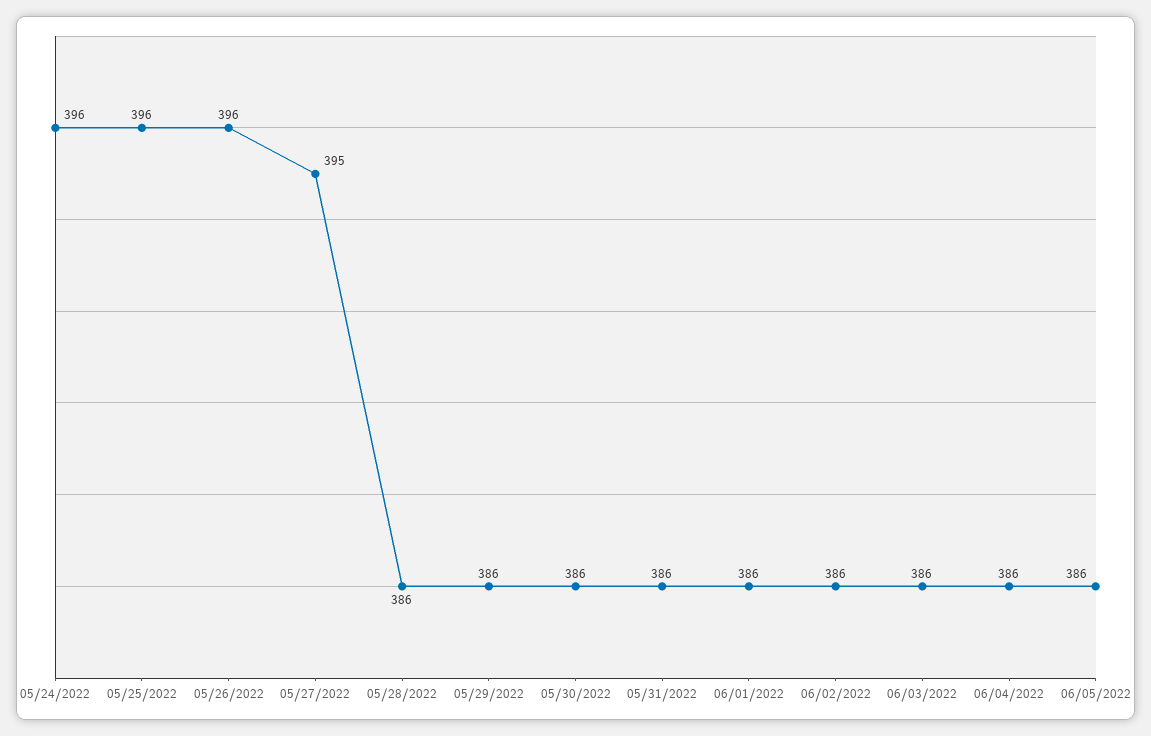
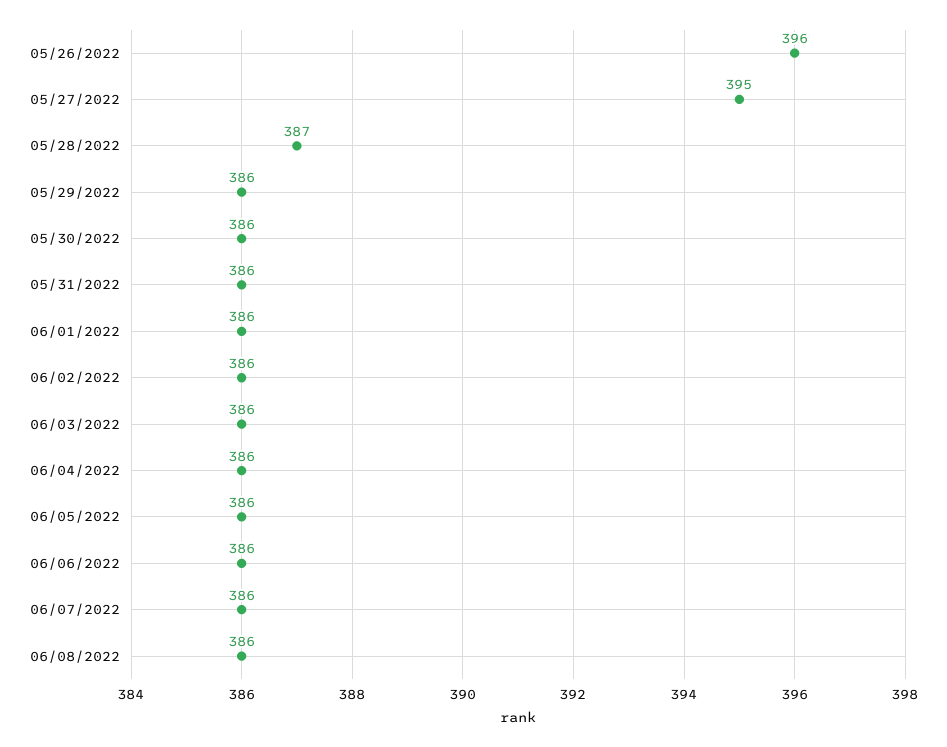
05/24/2022: 396 -> none
05/25/2022: 396 -> none
05/28/2022: 386 -> 387
06/06/2022: none -> 386
06/07/2022: none -> 386
06/08/2022: none -> 386

